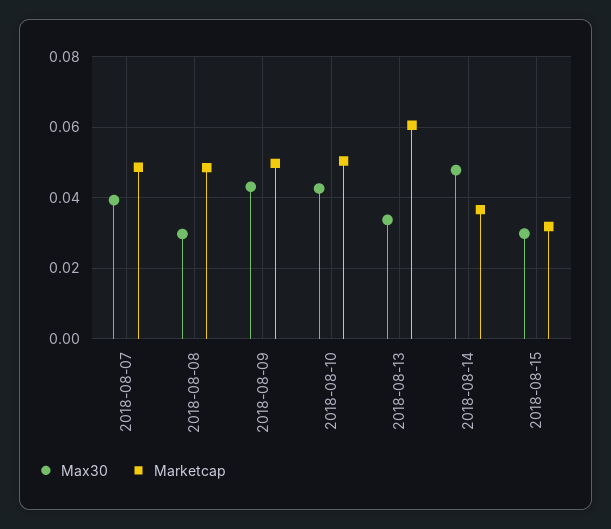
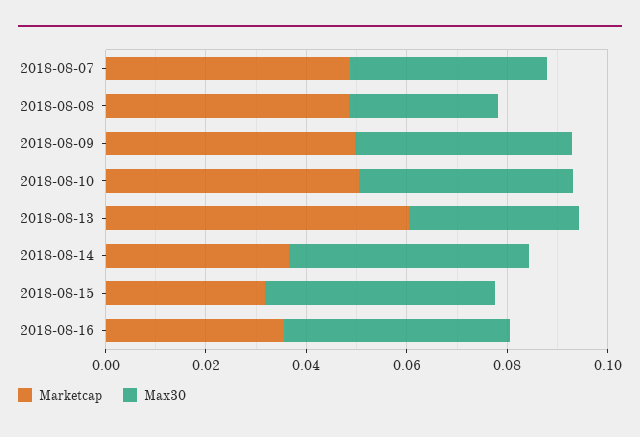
Max30, 2018-08-15: 0.03 -> 0.045
Marketcap, 2018-08-16: none -> 0.035
Max30, 2018-08-16: none -> 0.045

